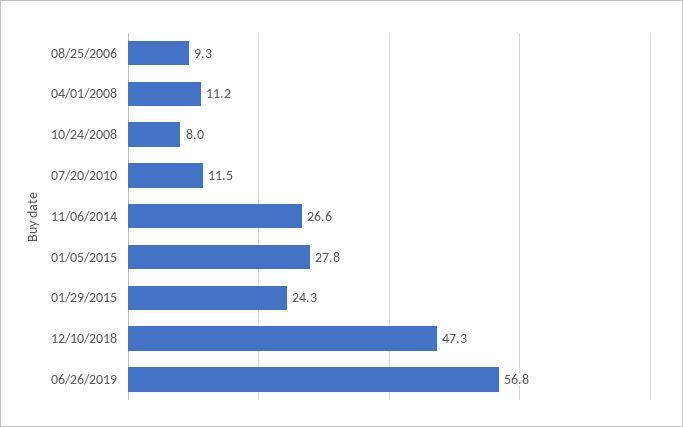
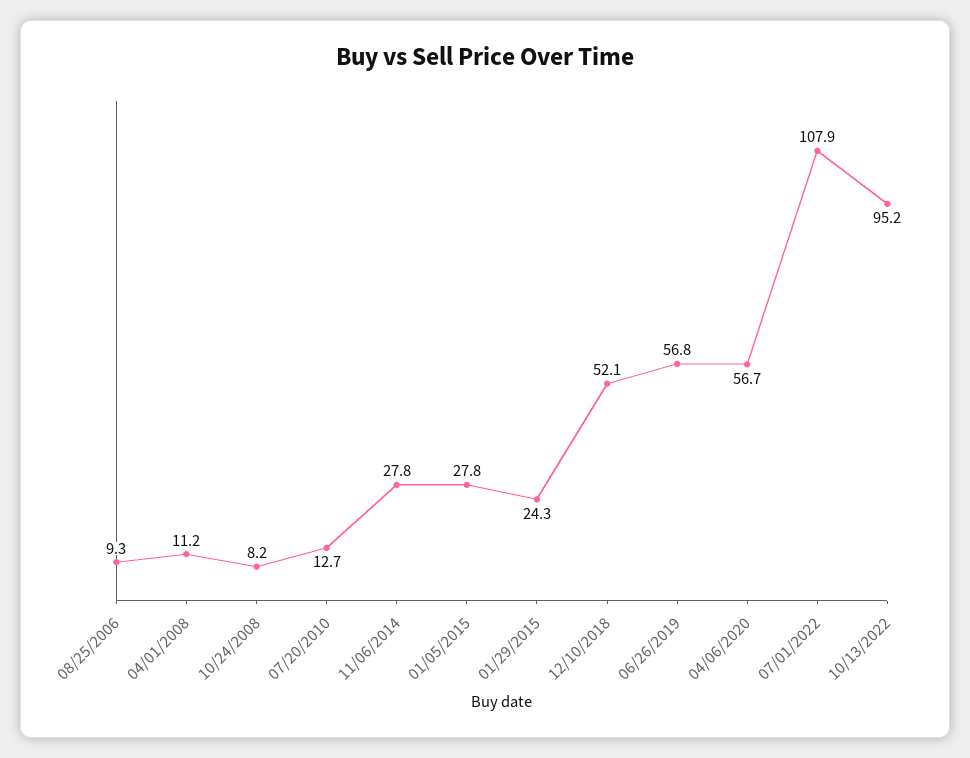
10/24/2008: 8 -> 8.2
07/20/2010: 11.5 -> 12.7
11/06/2014: 26.6 -> 27.8
12/10/2018: 47.3 -> 52.1
04/06/2020: none -> 56.7
07/01/2022: none -> 107.9
10/13/2022: none -> 95.2

